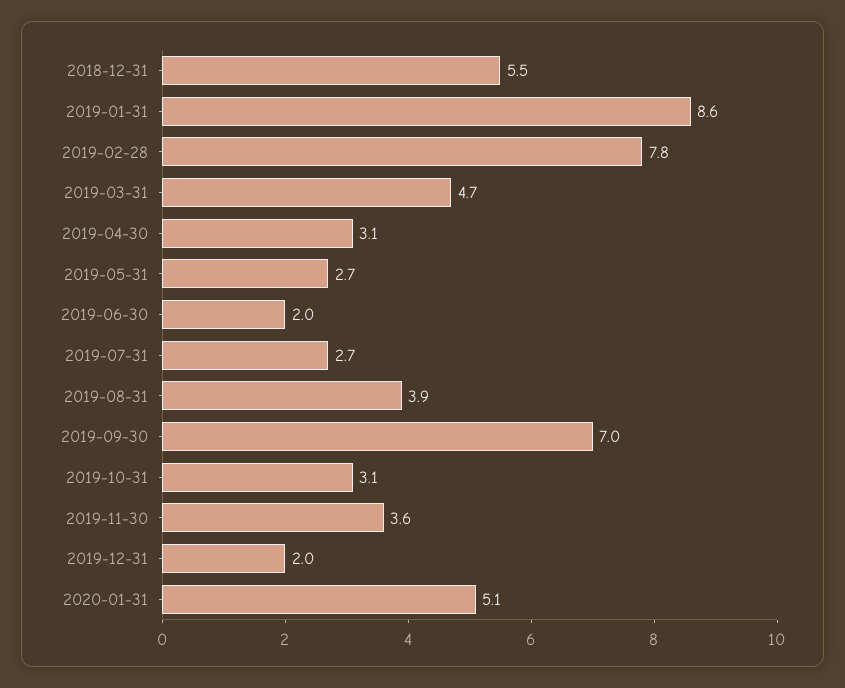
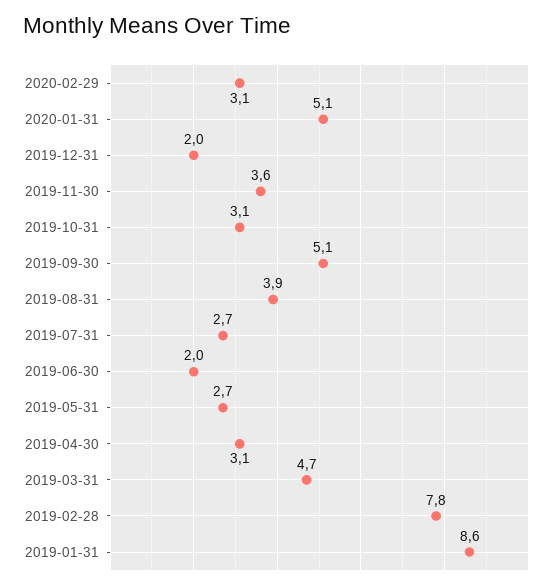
2018-12-31: 5.5 -> none
2019-09-30: 7 -> 5.1
2020-02-29: none -> 3.1

